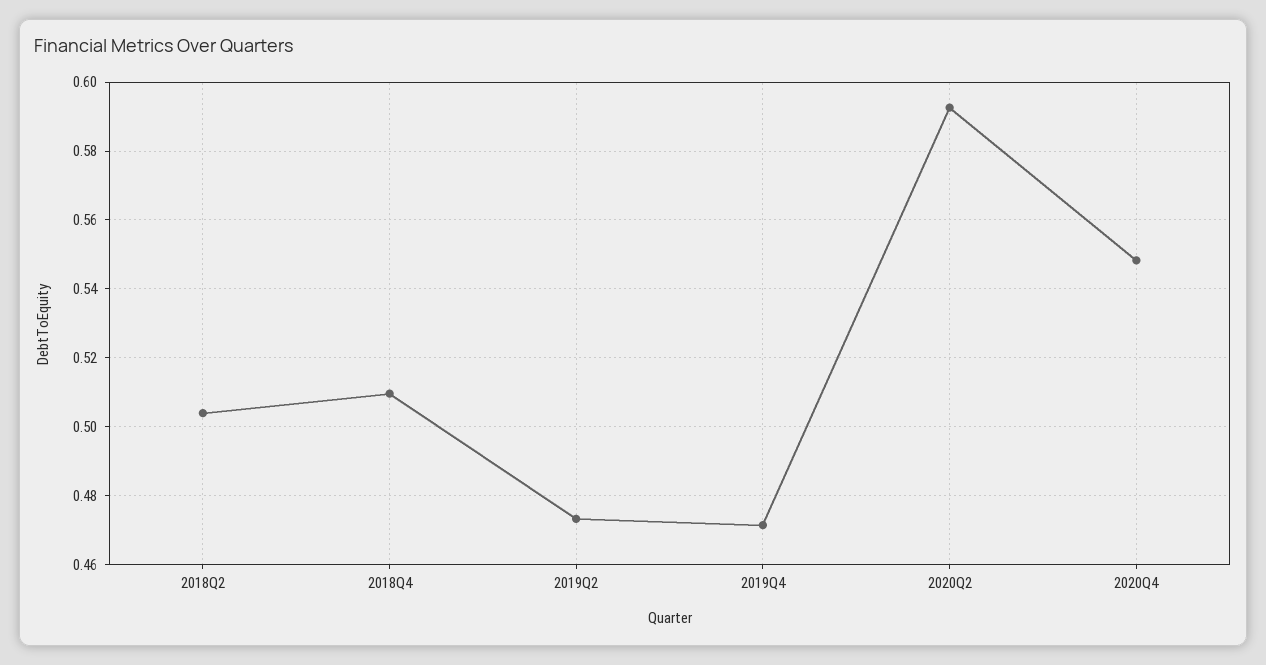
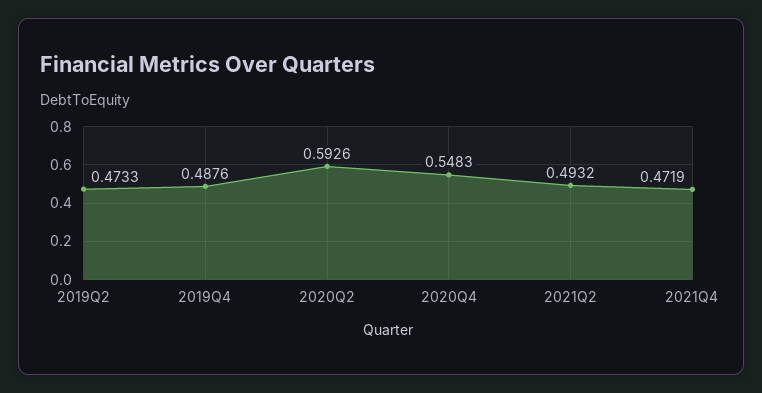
2018Q2: 0.504 -> none
2018Q4: 0.51 -> none
2019Q4: 0.472 -> 0.4876
2021Q2: none -> 0.4932
2021Q4: none -> 0.4719

